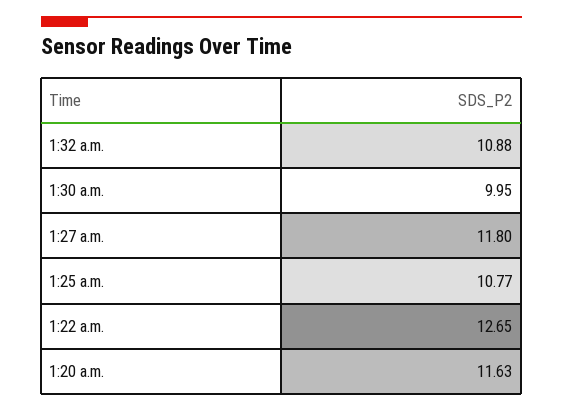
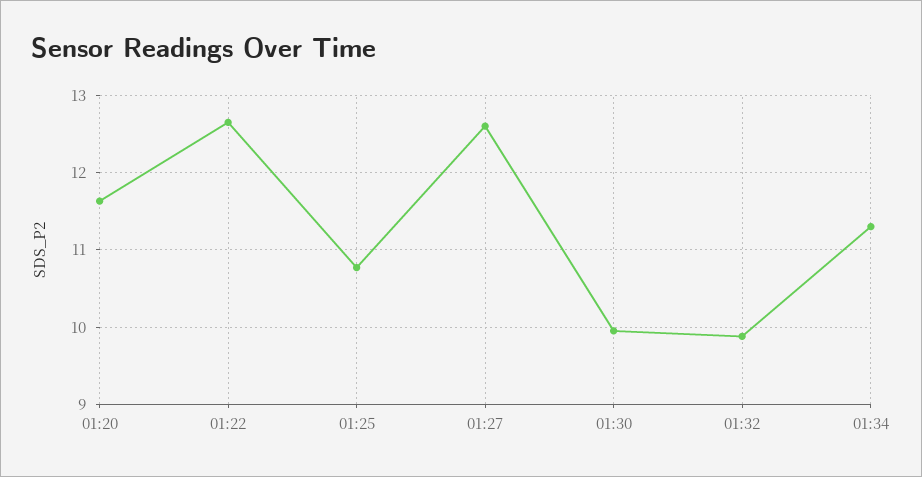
1:32 a.m.: 10.88 -> 9.9
1:27 a.m.: 11.8 -> 12.6
01:34: none -> 11.3

